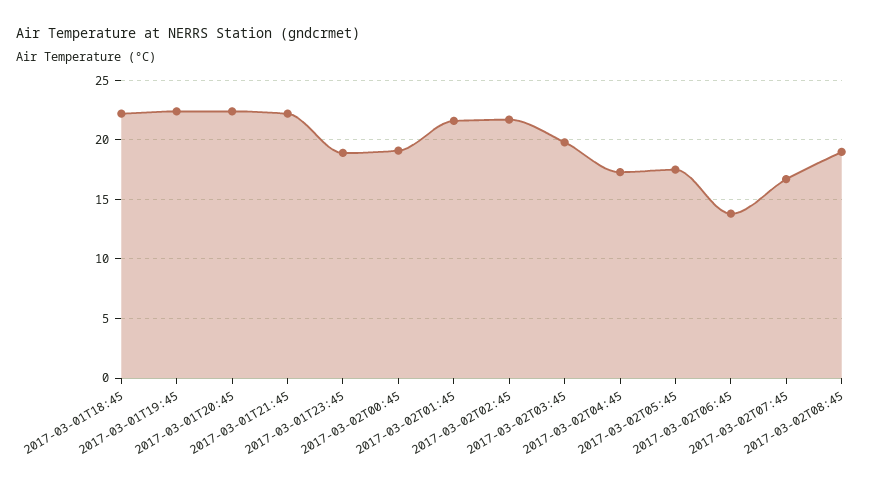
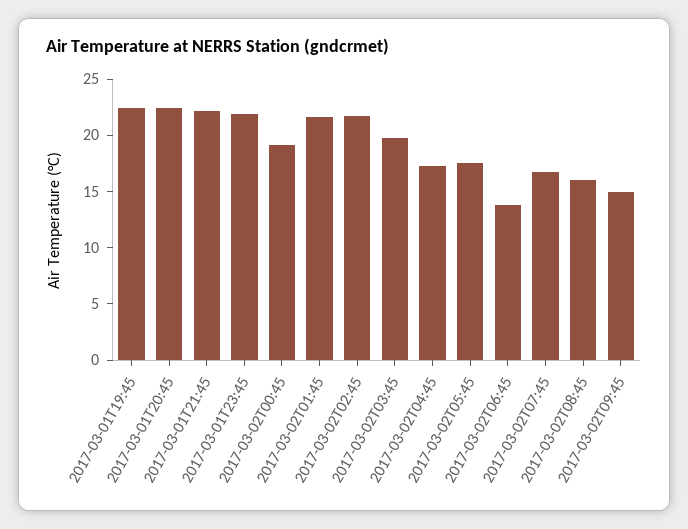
2017-03-01T18:45: 22 -> none
2017-03-01T23:45: 19 -> 22
2017-03-02T08:45: 19 -> 16
2017-03-02T09:45: none -> 15

